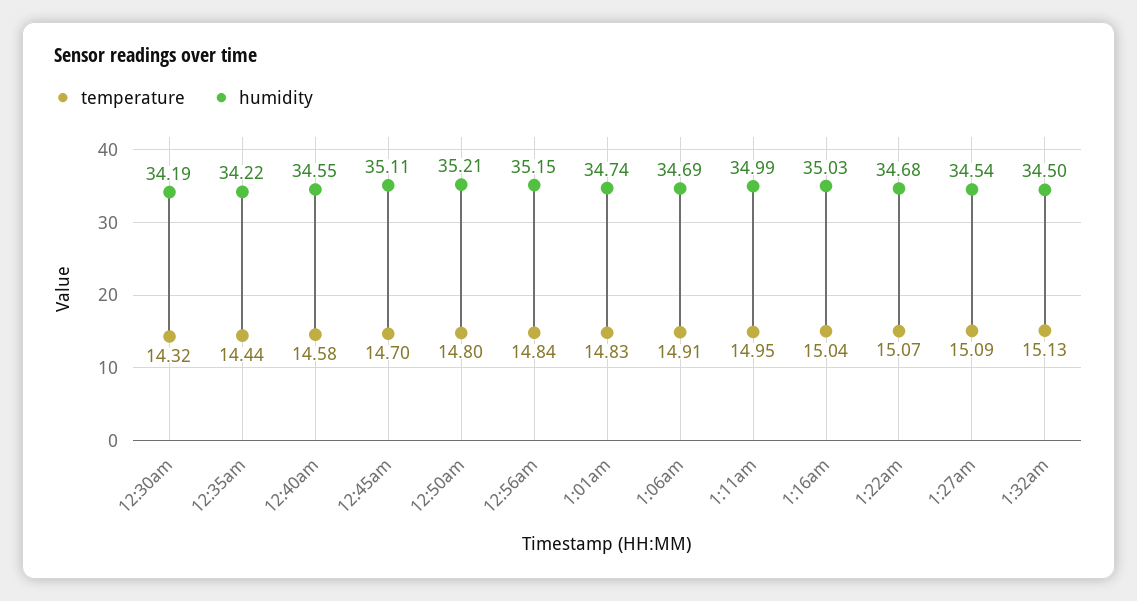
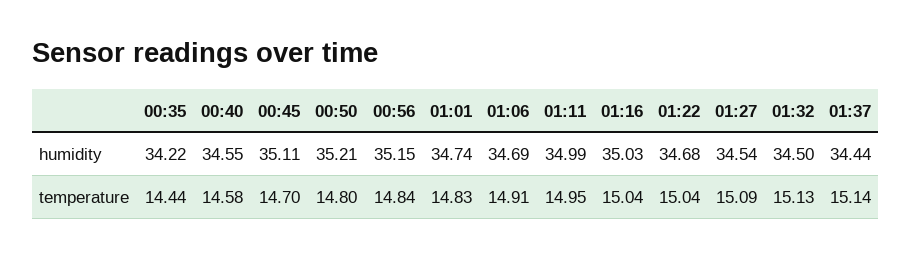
temperature, 12:30am: 14.32 -> none
humidity, 12:30am: 34.19 -> none
temperature, 1:22am: 15.07 -> 15.04
humidity, 01:37: none -> 34.44
temperature, 01:37: none -> 15.14

